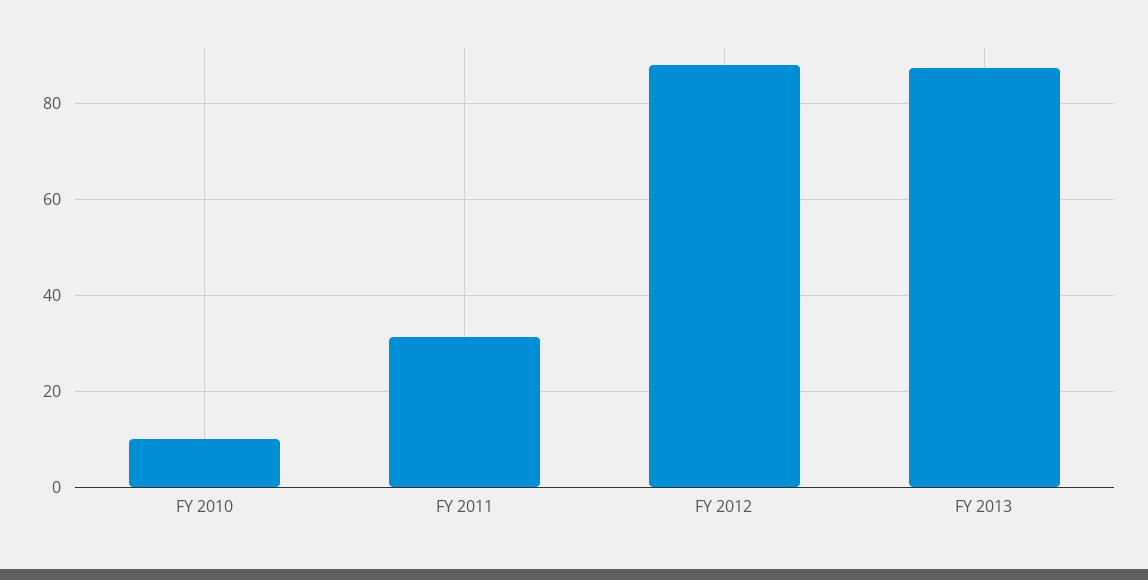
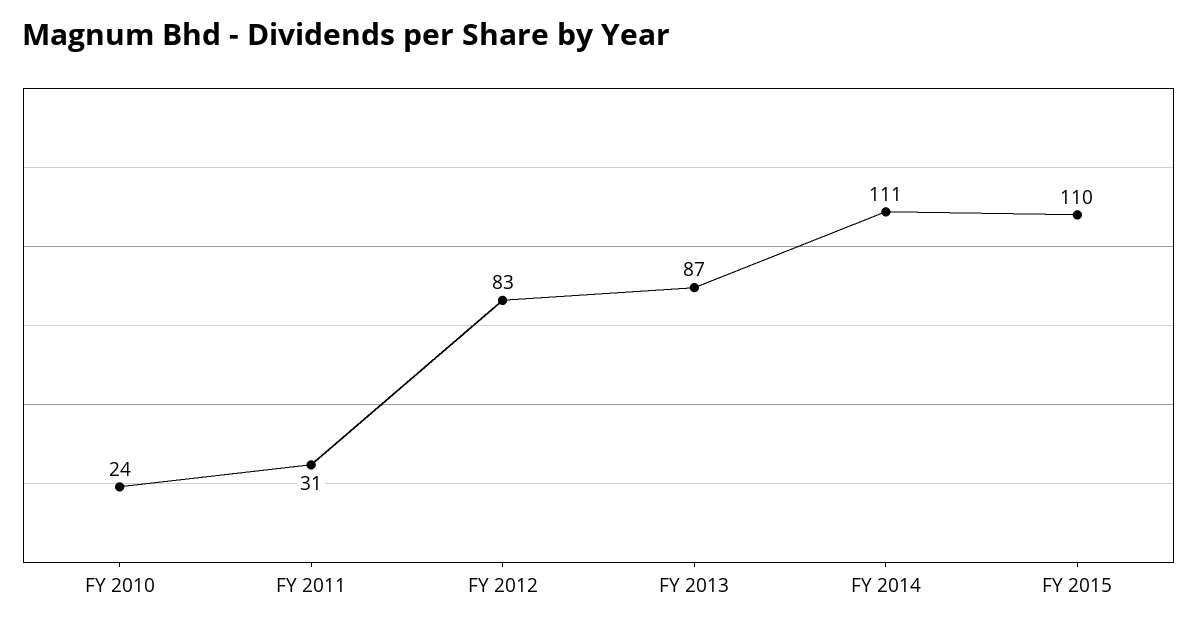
FY 2010: 10 -> 24
FY 2012: 88 -> 83
FY 2014: none -> 111
FY 2015: none -> 110

